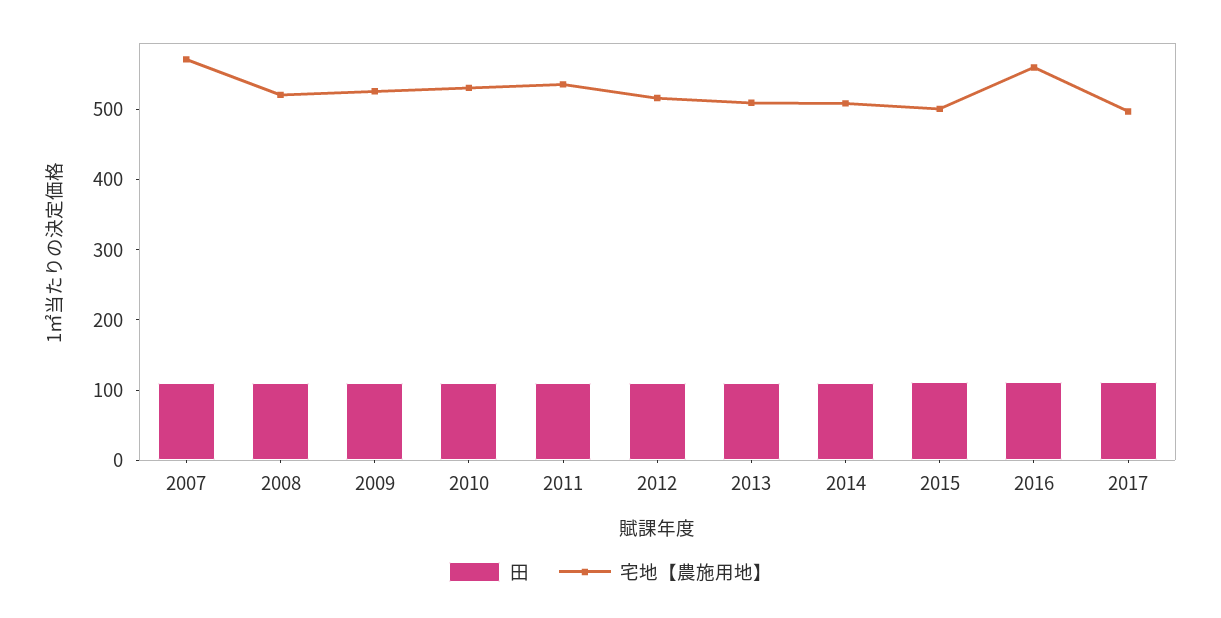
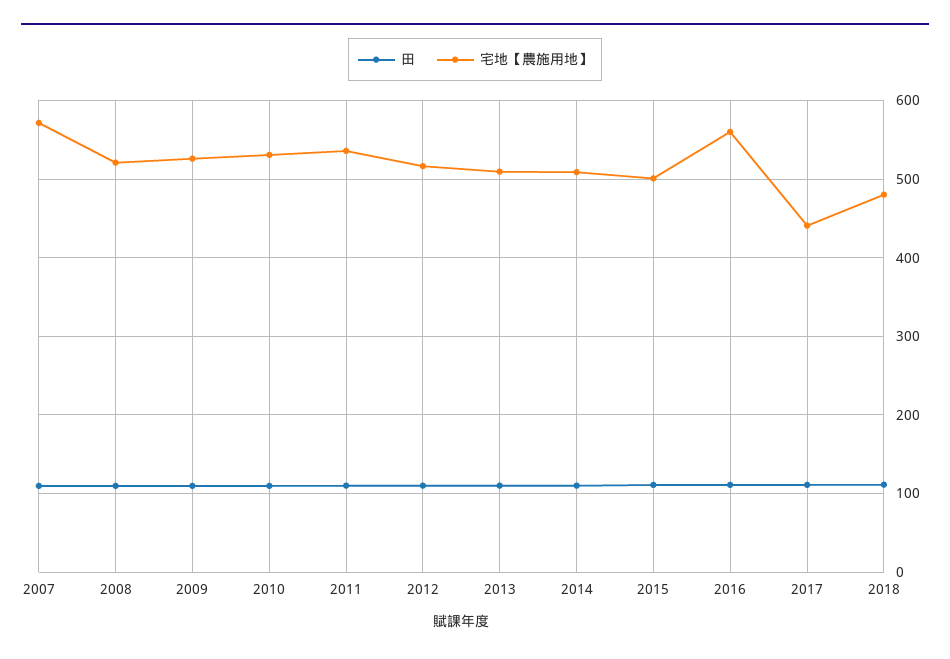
宅地【農施用地】, 2017: 500 -> 440
田, 2018: none -> 110
宅地【農施用地】, 2018: none -> 480

